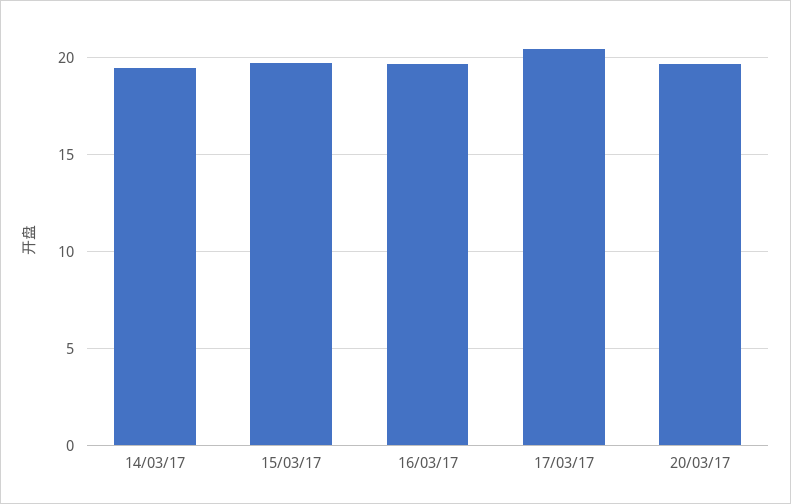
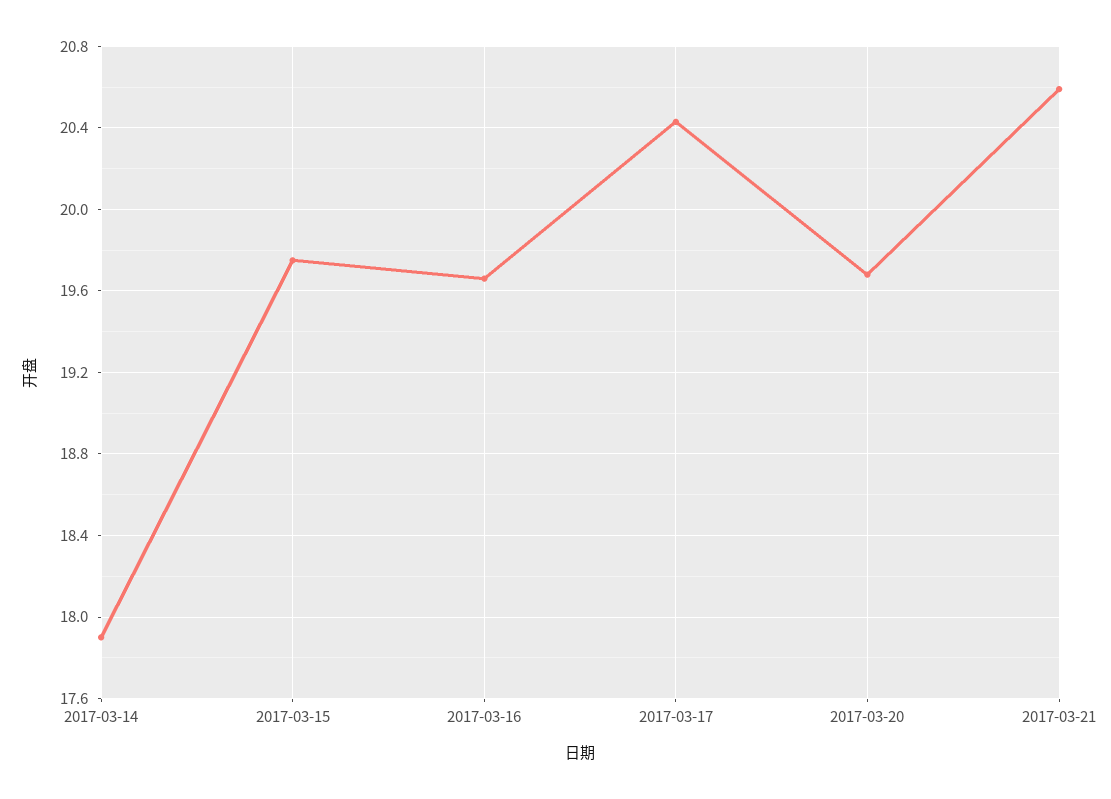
14/03/17: 19.5 -> 17.9
2017-03-21: none -> 20.6

